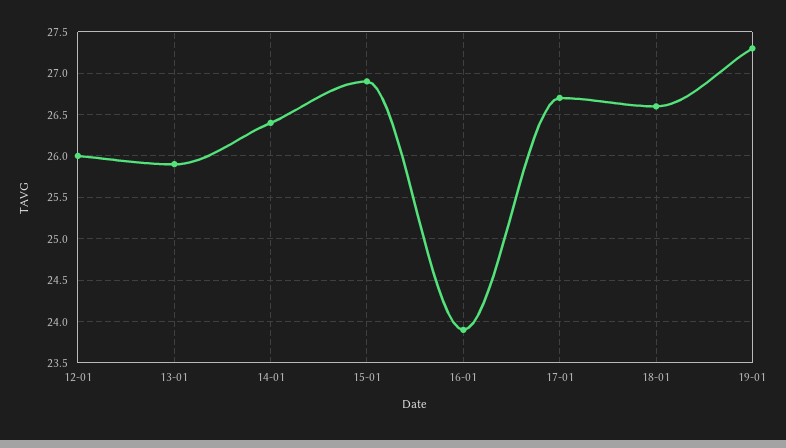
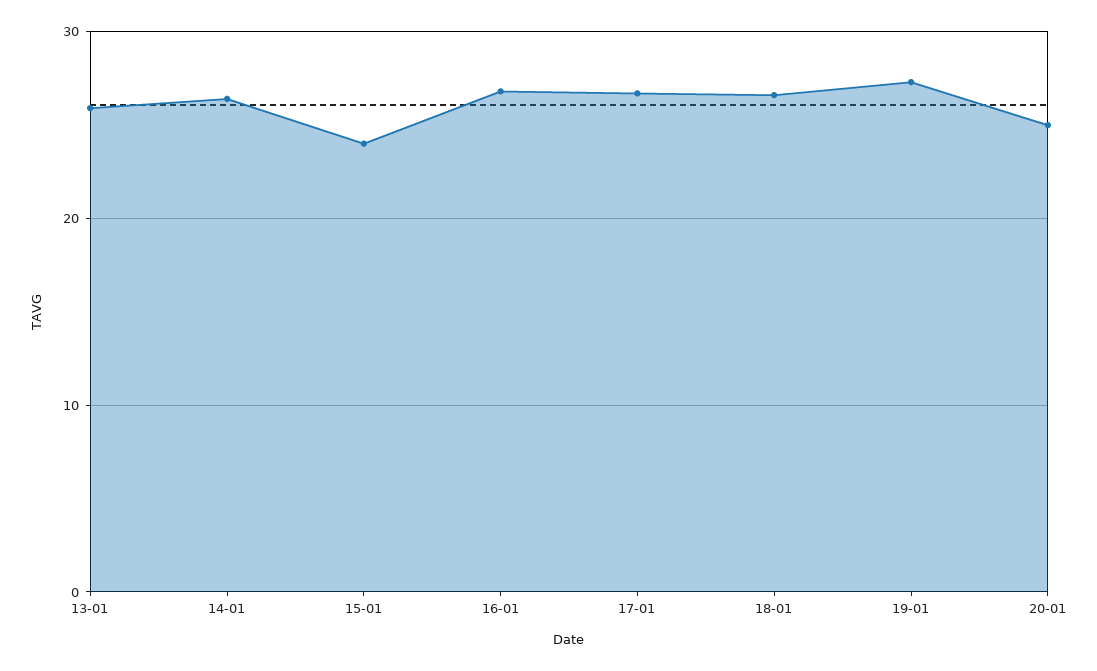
12-01: 26 -> none
15-01: 26.9 -> 24
16-01: 23.9 -> 27
20-01: none -> 25

